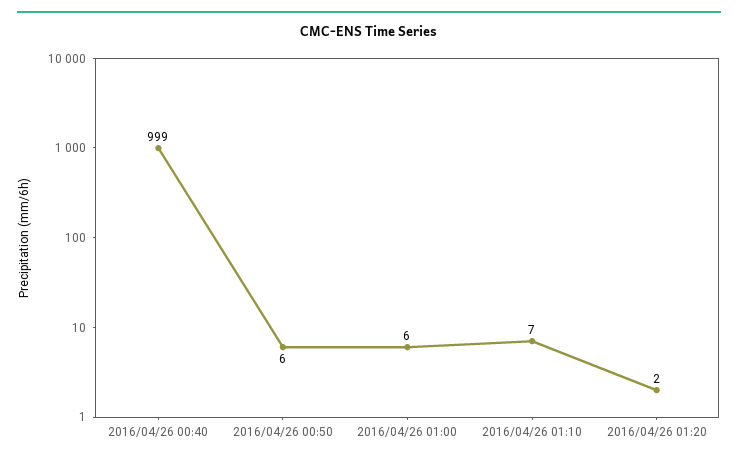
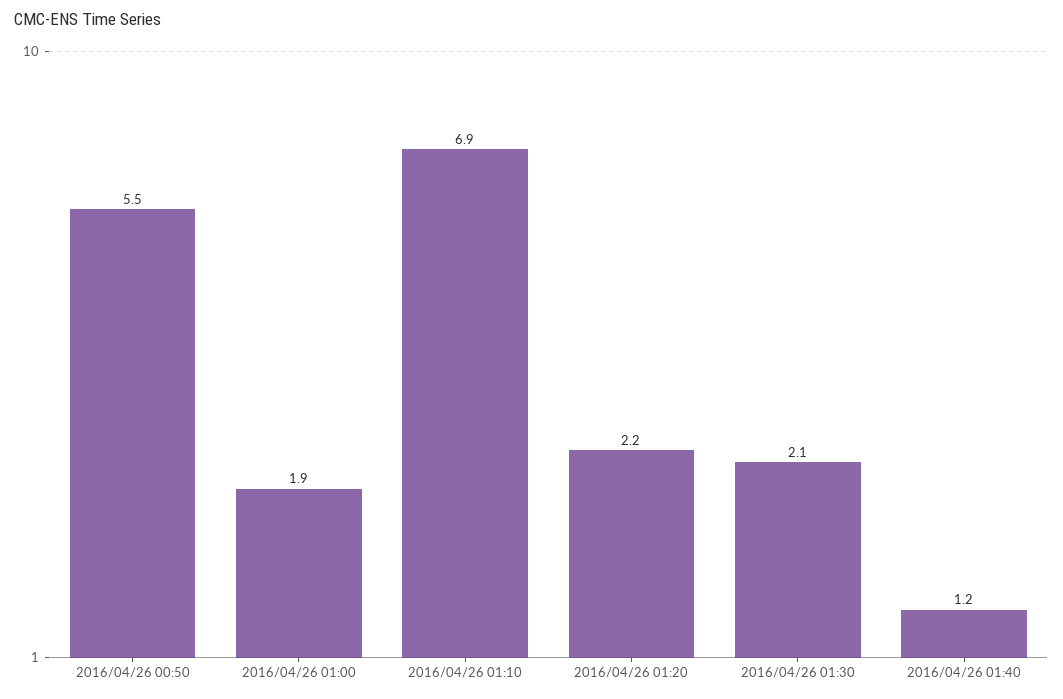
2016/04/26 00:40: 999 -> none
2016/04/26 01:00: 6 -> 1.9
2016/04/26 01:30: none -> 2.1
2016/04/26 01:40: none -> 1.2

